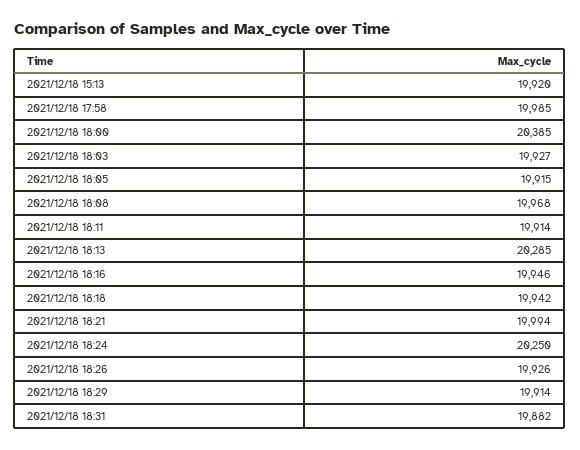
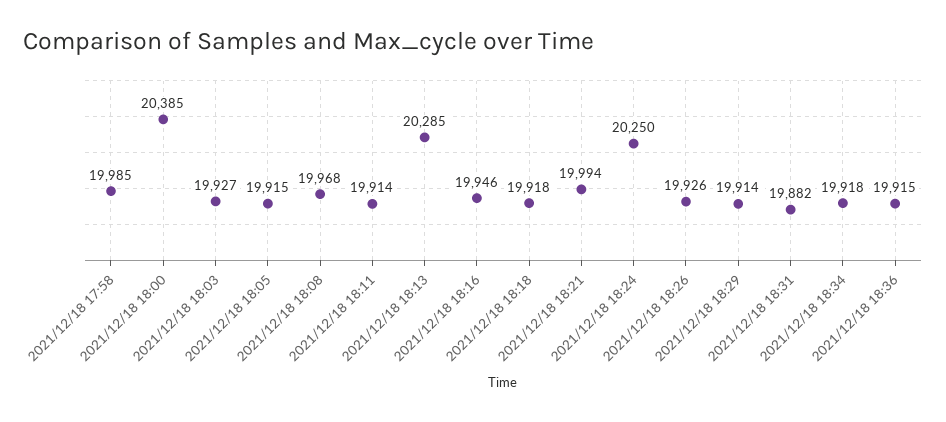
2021/12/18 15:13: 19920 -> none
2021/12/18 18:18: 19942 -> 19918
2021/12/18 18:34: none -> 19918
2021/12/18 18:36: none -> 19915

